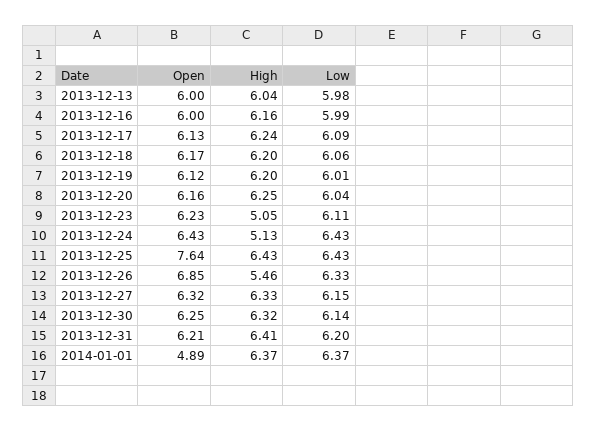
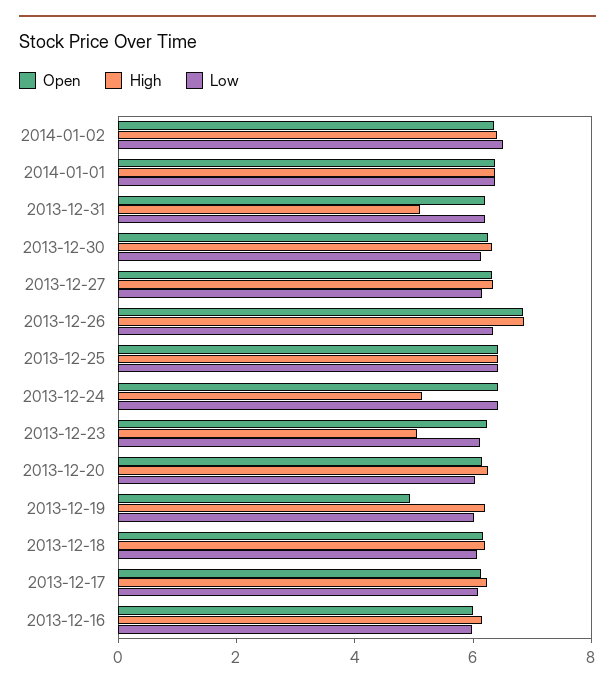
Open, 2013-12-13: 6 -> none
High, 2013-12-13: 6.04 -> none
Low, 2013-12-13: 5.98 -> none
Open, 2013-12-19: 6.12 -> 5
Open, 2013-12-25: 7.64 -> 6.5
High, 2013-12-26: 5.46 -> 7
High, 2013-12-31: 6.41 -> 5
Open, 2014-01-01: 4.89 -> 6.5
Open, 2014-01-02: none -> 6.5
High, 2014-01-02: none -> 6.5
Low, 2014-01-02: none -> 6.5

